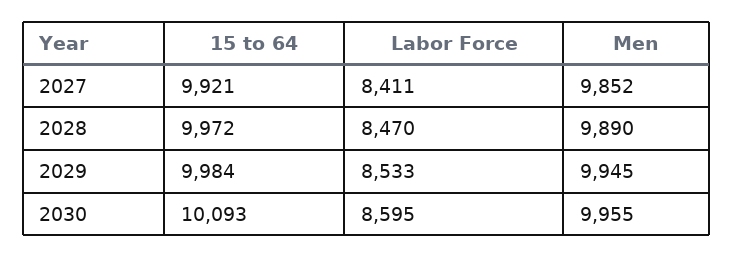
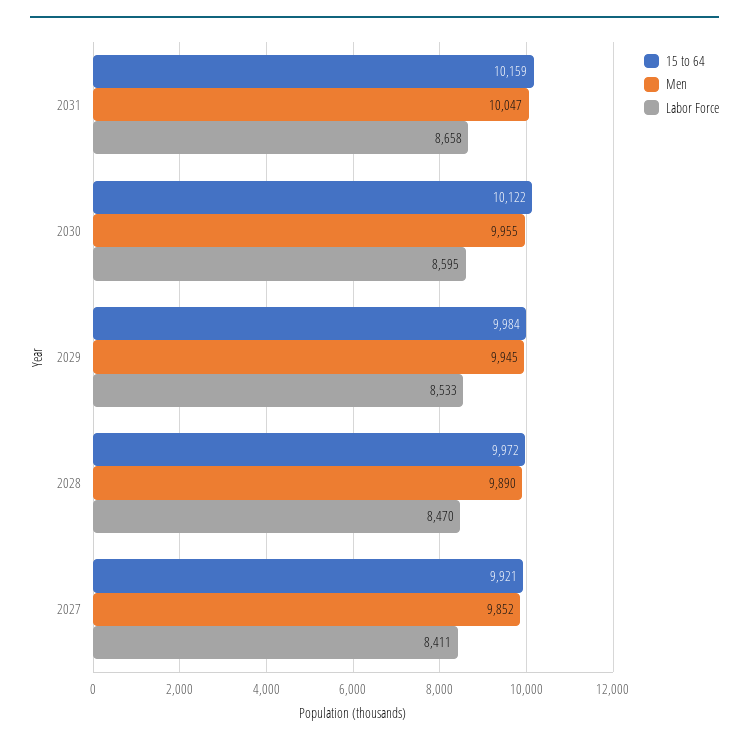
15 to 64, 2030: 10093 -> 10122
15 to 64, 2031: none -> 10159
Men, 2031: none -> 10047
Labor Force, 2031: none -> 8658

